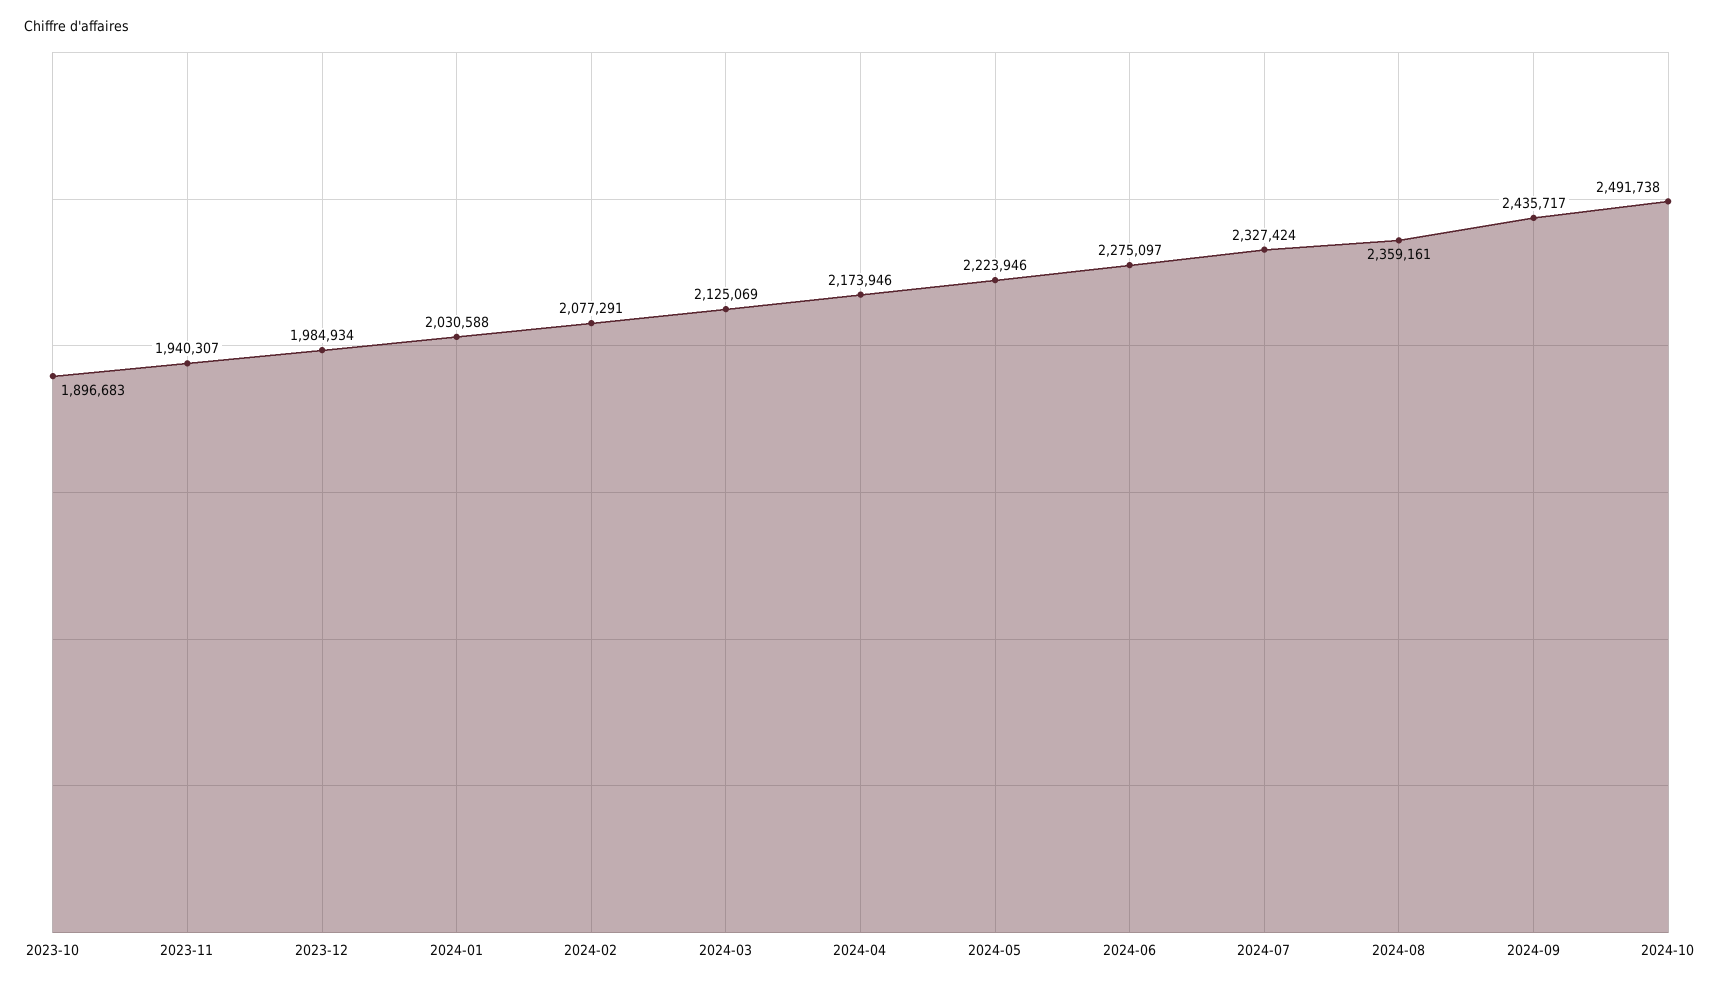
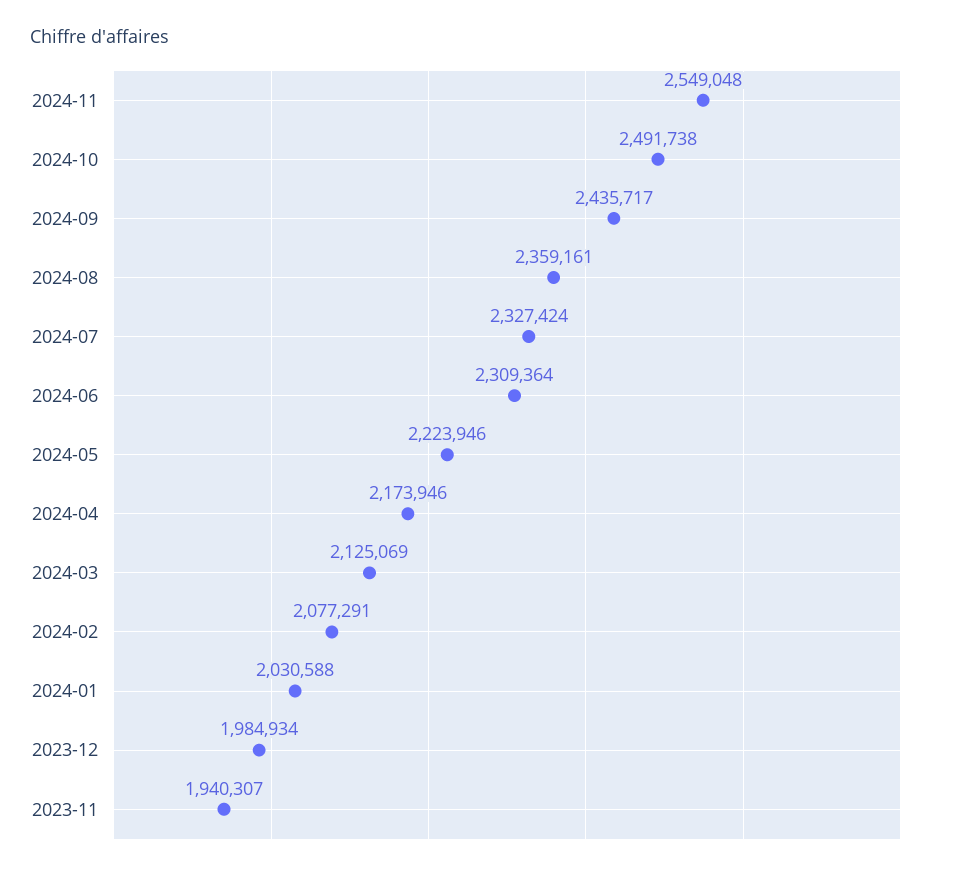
2023-10: 1896683 -> none
2024-06: 2275097 -> 2309364
2024-11: none -> 2549048

